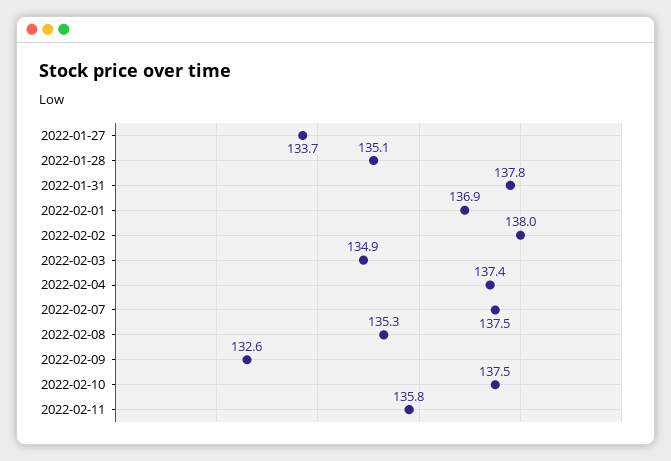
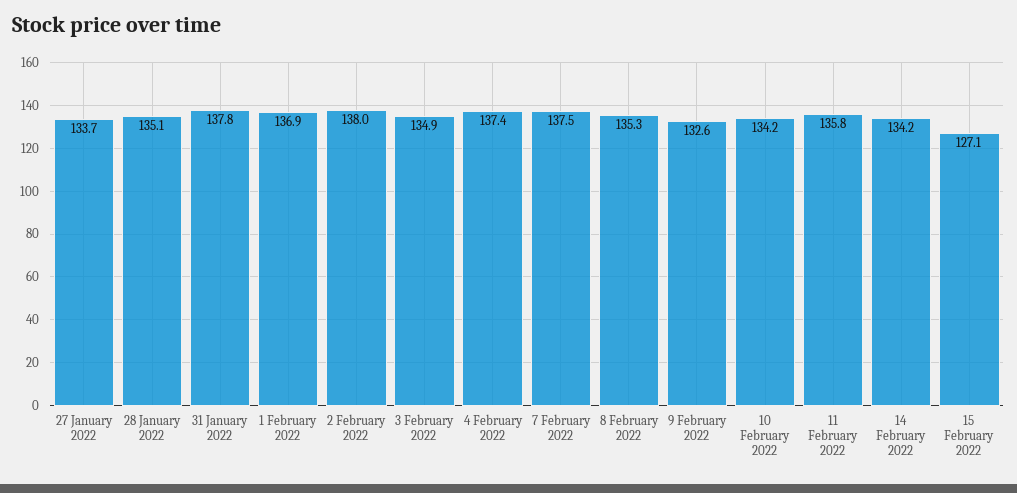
2022-02-10: 137.5 -> 134.2
14 February 2022: none -> 134.2
15 February 2022: none -> 127.1

